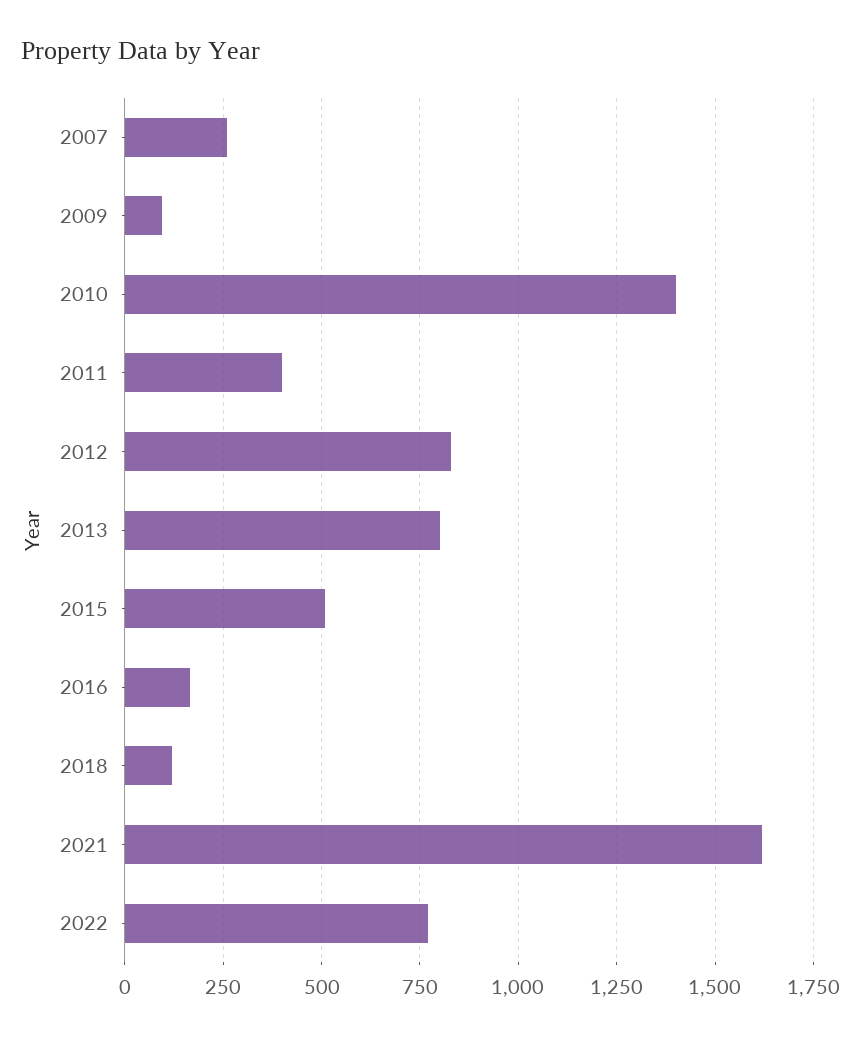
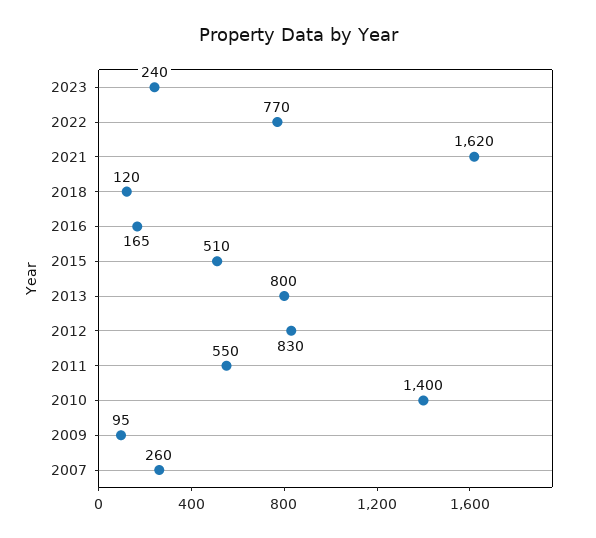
2011: 400 -> 550
2023: none -> 240

